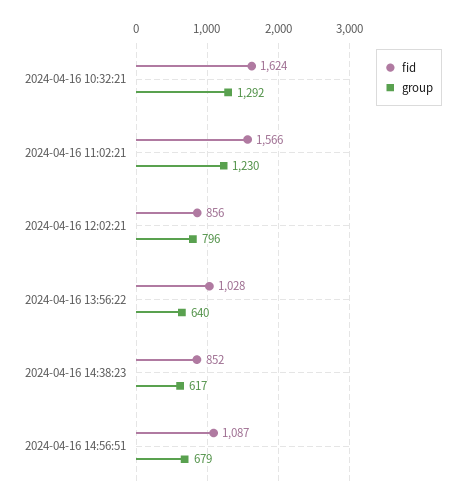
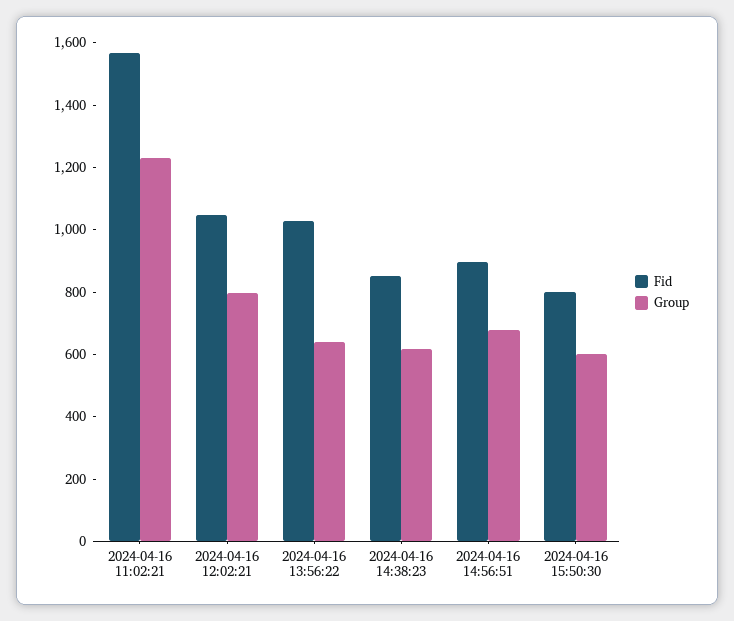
fid, 2024-04-16 10:32:21: 1624 -> none
group, 2024-04-16 10:32:21: 1292 -> none
fid, 2024-04-16 12:02:21: 856 -> 1050
fid, 2024-04-16 14:56:51: 1087 -> 900
fid, 2024-04-16 15:50:30: none -> 800
group, 2024-04-16 15:50:30: none -> 600

